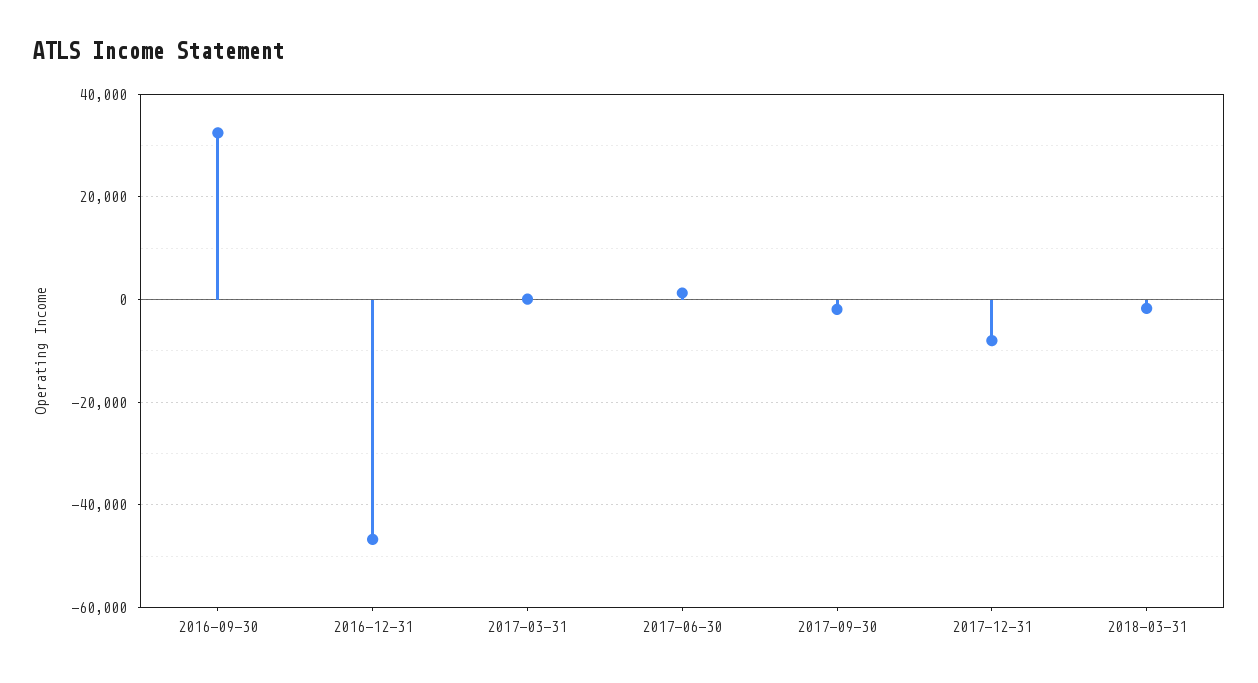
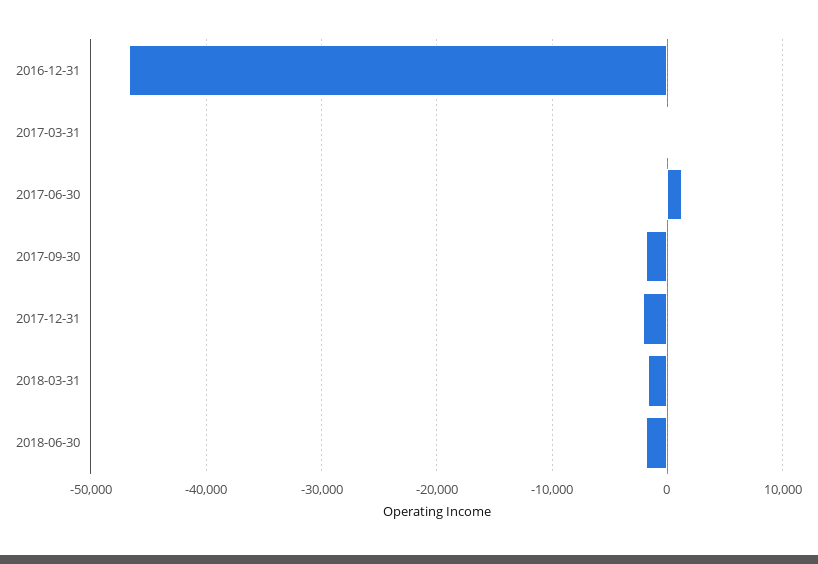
2016-09-30: 32000 -> none
2017-12-31: -8000 -> -2000
2018-06-30: none -> -2000

